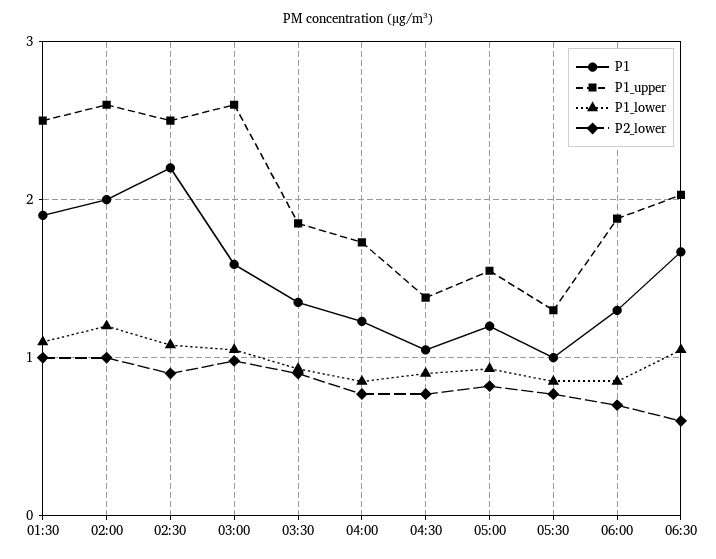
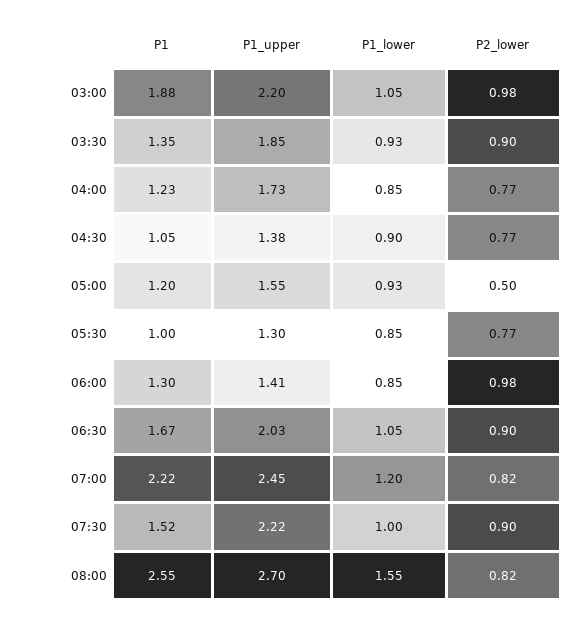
P1, 01:30: 1.9 -> none
P1_upper, 01:30: 2.5 -> none
P1_lower, 01:30: 1.1 -> none
P2_lower, 01:30: 1 -> none
P1, 02:00: 2 -> none
P1_upper, 02:00: 2.6 -> none
P1_lower, 02:00: 1.2 -> none
P2_lower, 02:00: 1 -> none
P1, 02:30: 2.2 -> none
P1_upper, 02:30: 2.5 -> none
P1_lower, 02:30: 1.1 -> none
P2_lower, 02:30: 0.9 -> none
P1, 03:00: 1.6 -> 1.88
P1_upper, 03:00: 2.6 -> 2.2
P2_lower, 05:00: 0.8 -> 0.5
P1_upper, 06:00: 1.9 -> 1.41
P2_lower, 06:00: 0.7 -> 0.98
P2_lower, 06:30: 0.6 -> 0.9
P1, 07:00: none -> 2.22
P1_upper, 07:00: none -> 2.45
P1_lower, 07:00: none -> 1.2
P2_lower, 07:00: none -> 0.82
P1, 07:30: none -> 1.52
P1_upper, 07:30: none -> 2.22
P1_lower, 07:30: none -> 1
P2_lower, 07:30: none -> 0.9
P1, 08:00: none -> 2.55
P1_upper, 08:00: none -> 2.7
P1_lower, 08:00: none -> 1.55
P2_lower, 08:00: none -> 0.82

